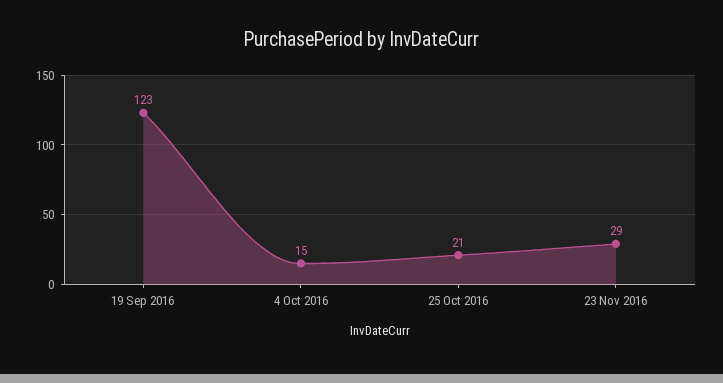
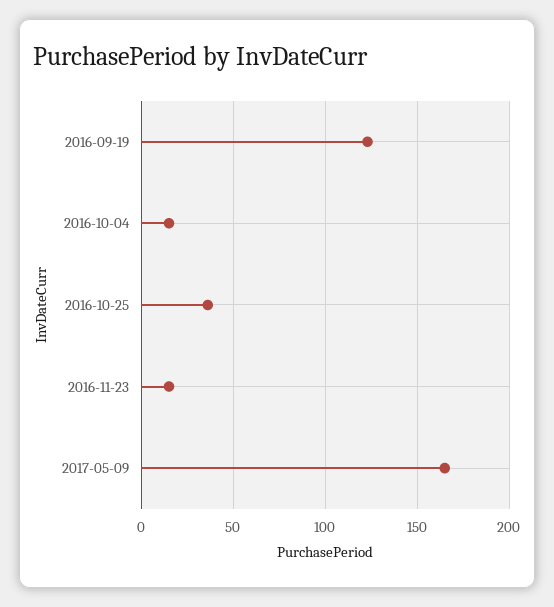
25 Oct 2016: 21 -> 35
23 Nov 2016: 29 -> 15
2017-05-09: none -> 165

